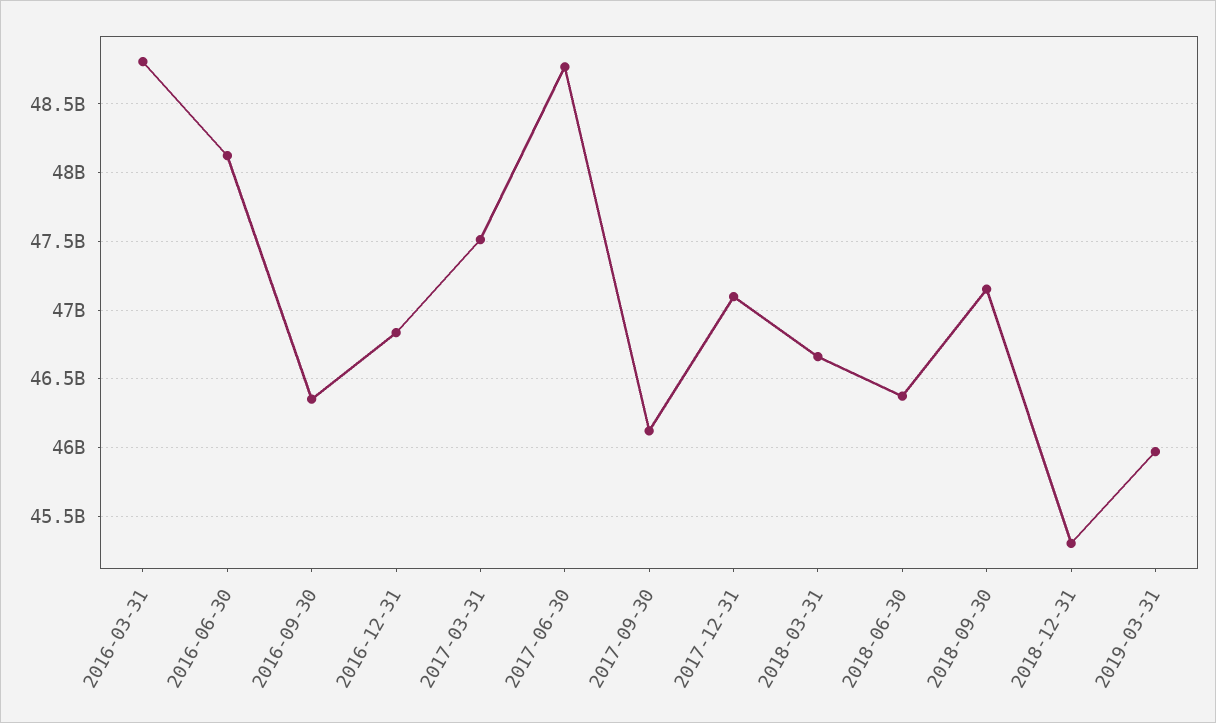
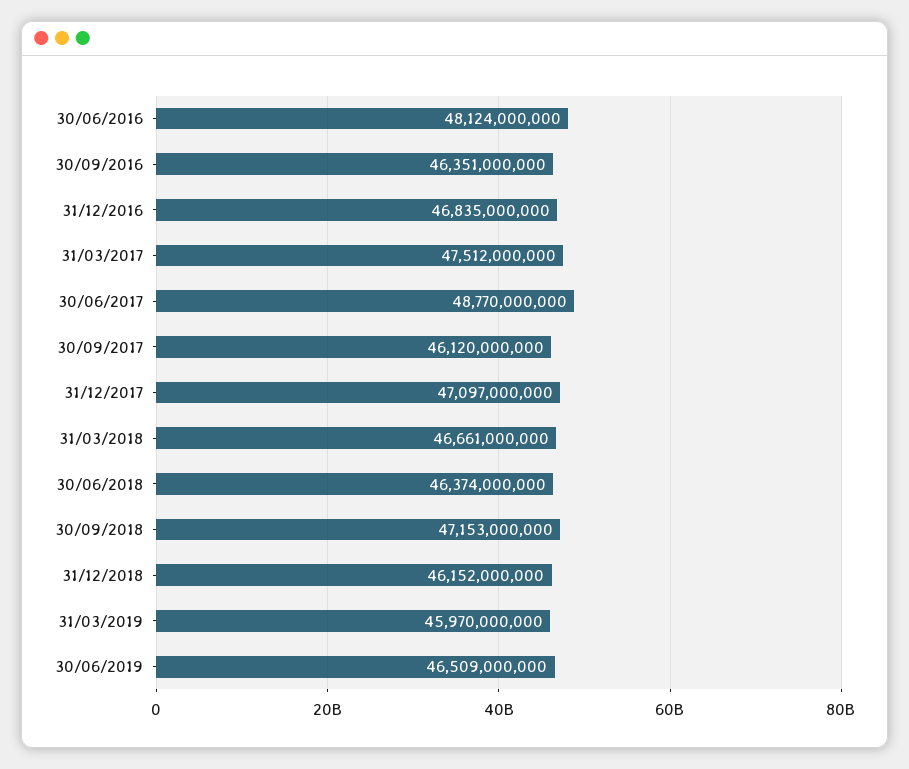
2016-03-31: 48800000000 -> none
2018-12-31: 45300000000 -> 46152000000
30/06/2019: none -> 46509000000

